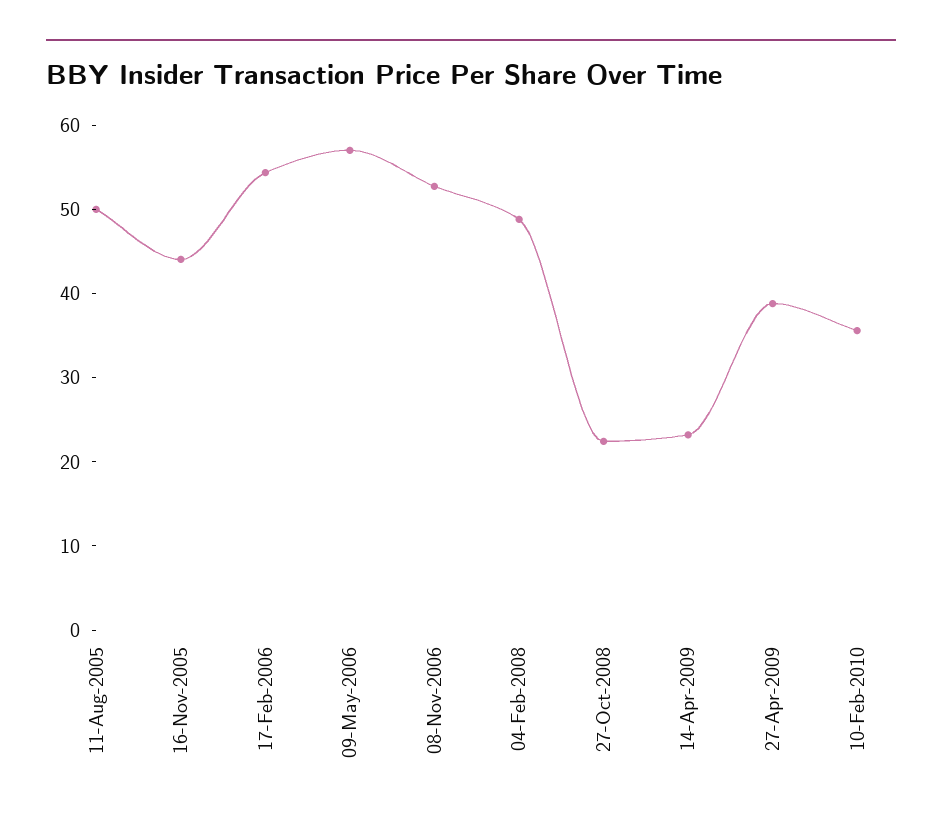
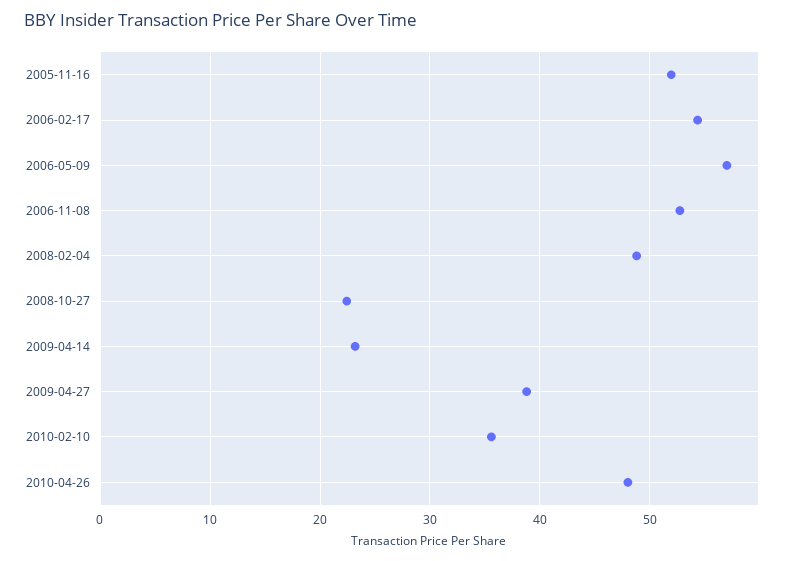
11-Aug-2005: 50 -> none
16-Nov-2005: 44 -> 52
2010-04-26: none -> 48

